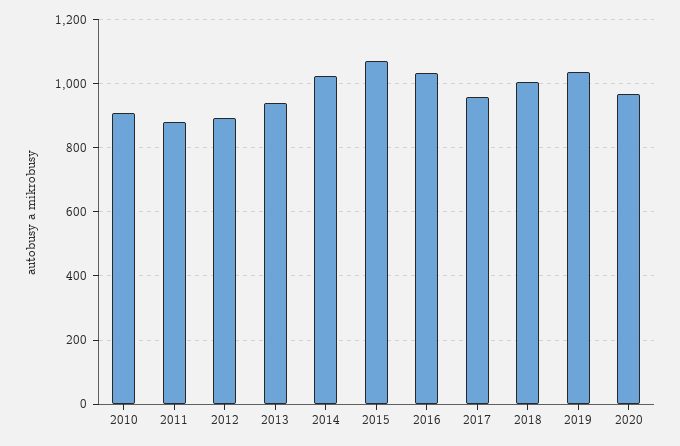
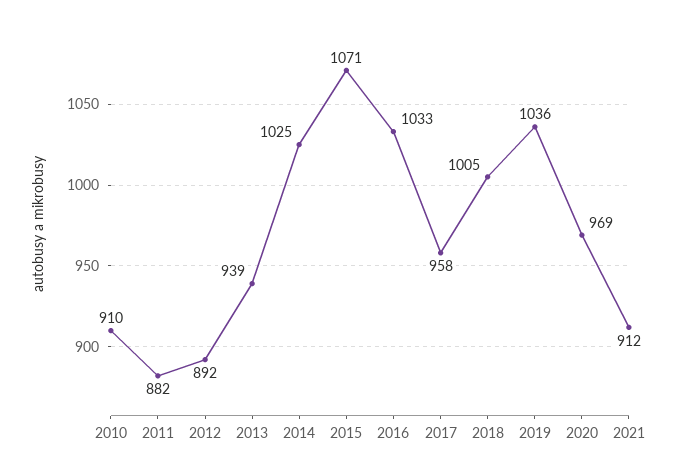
2021: none -> 912

